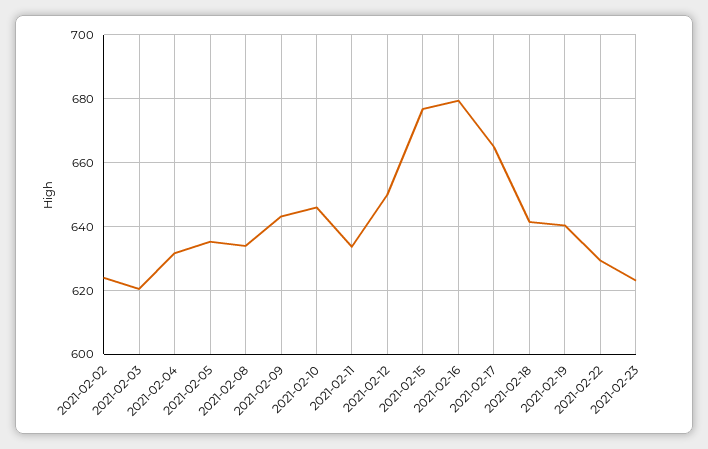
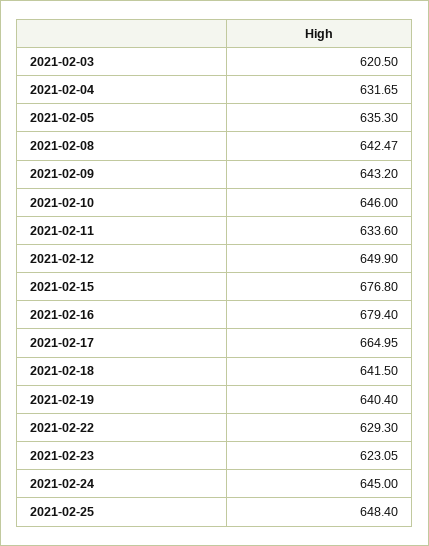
2021-02-02: 624 -> none
2021-02-08: 634 -> 642.47
2021-02-24: none -> 645
2021-02-25: none -> 648.4

